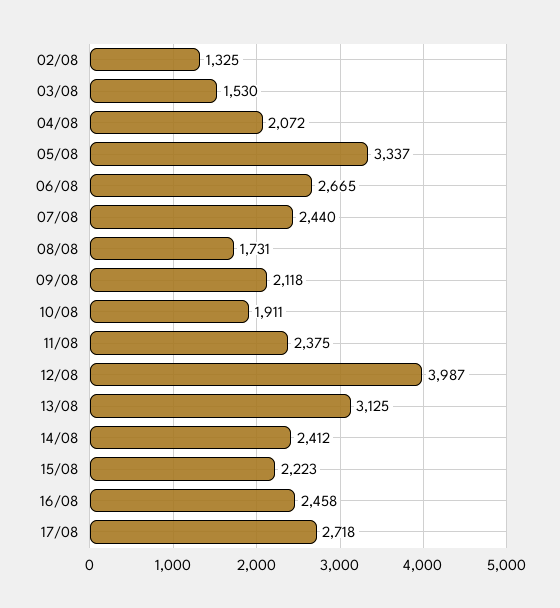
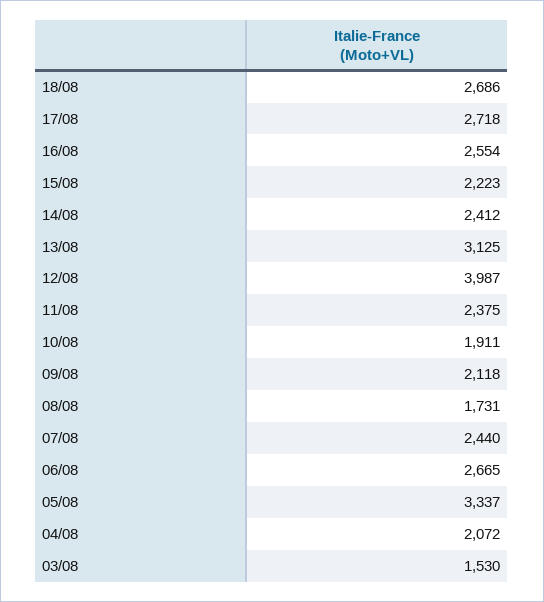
02/08: 1325 -> none
16/08: 2458 -> 2554
18/08: none -> 2686

